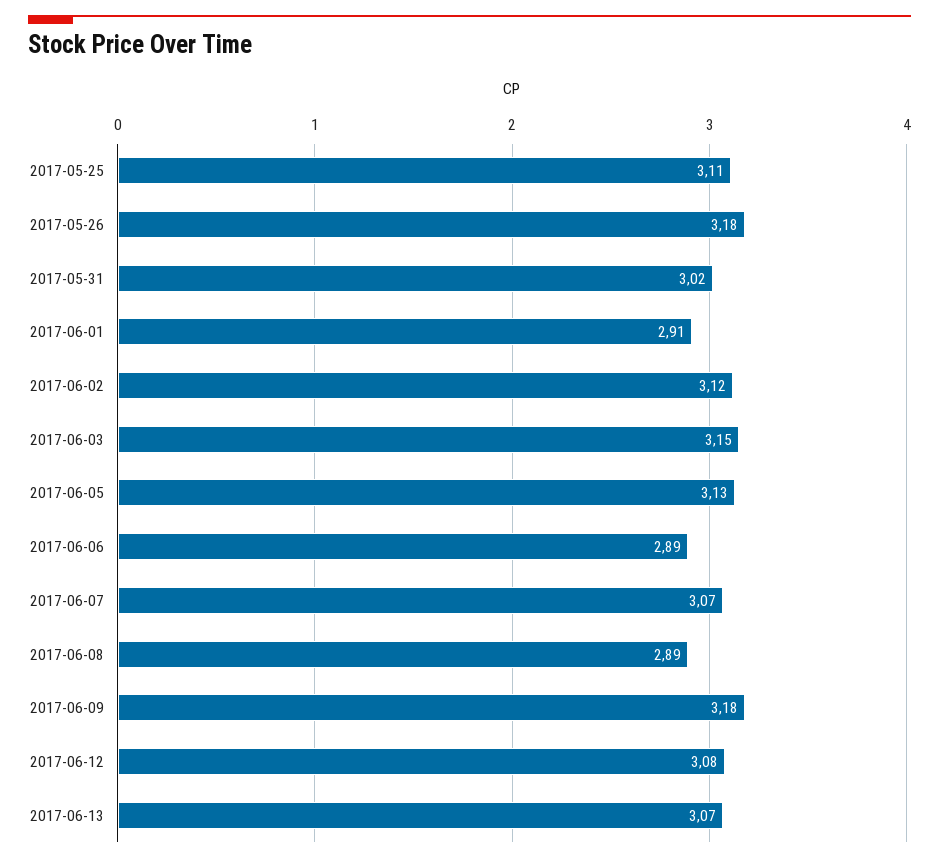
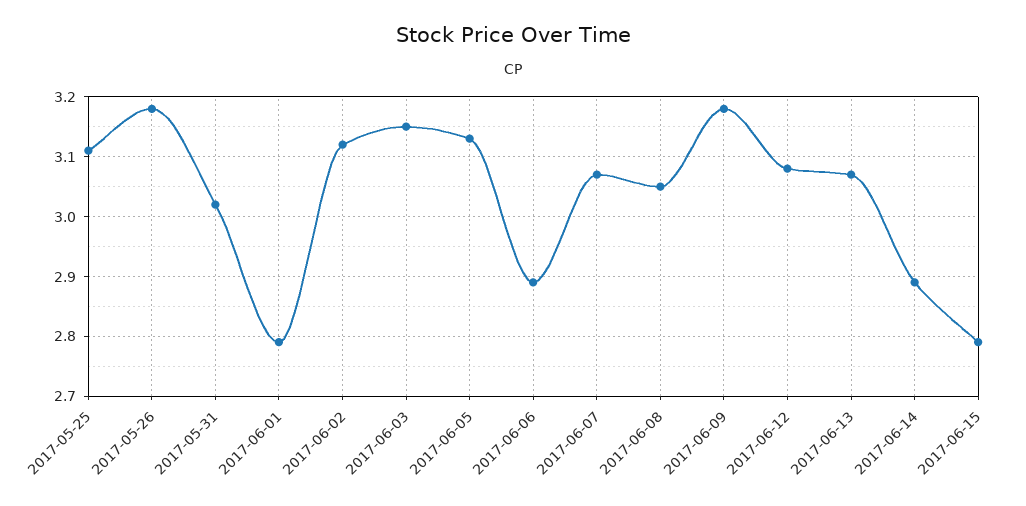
2017-06-01: 2.91 -> 2.8
2017-06-08: 2.89 -> 3.05
2017-06-14: none -> 2.9
2017-06-15: none -> 2.8

